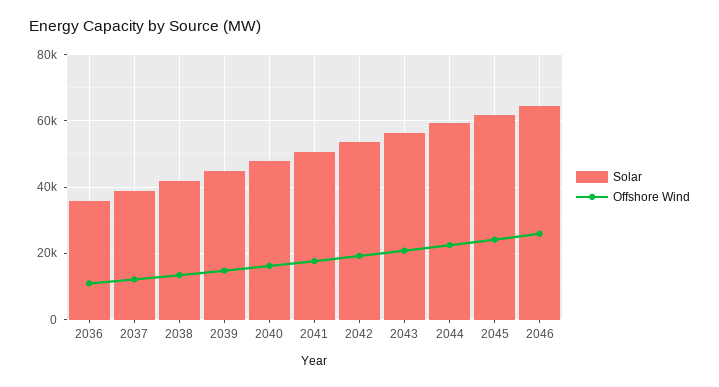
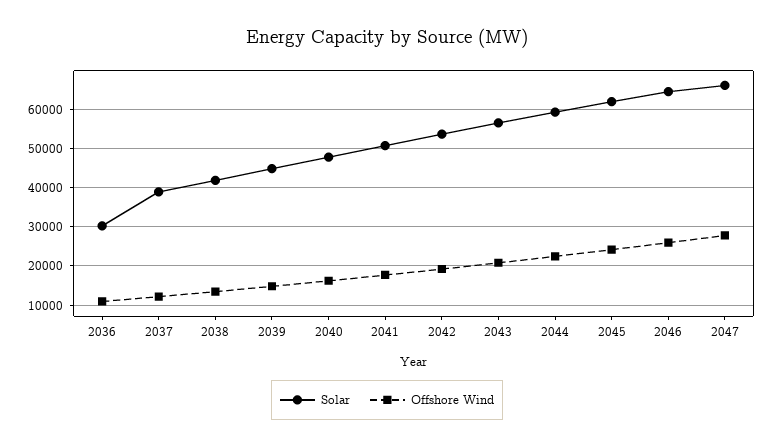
Solar, 2036: 36000 -> 30000
Solar, 2047: none -> 66000
Offshore Wind, 2047: none -> 28000

